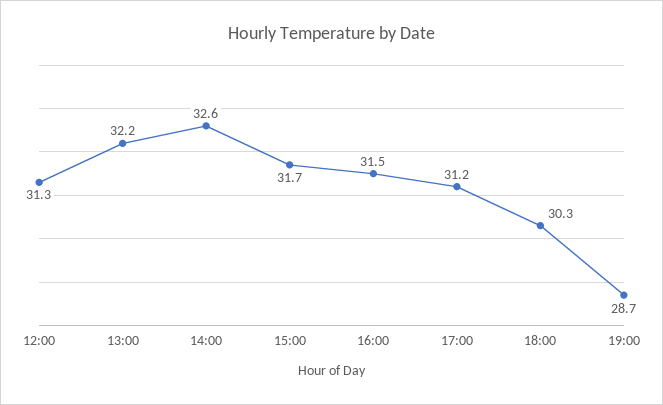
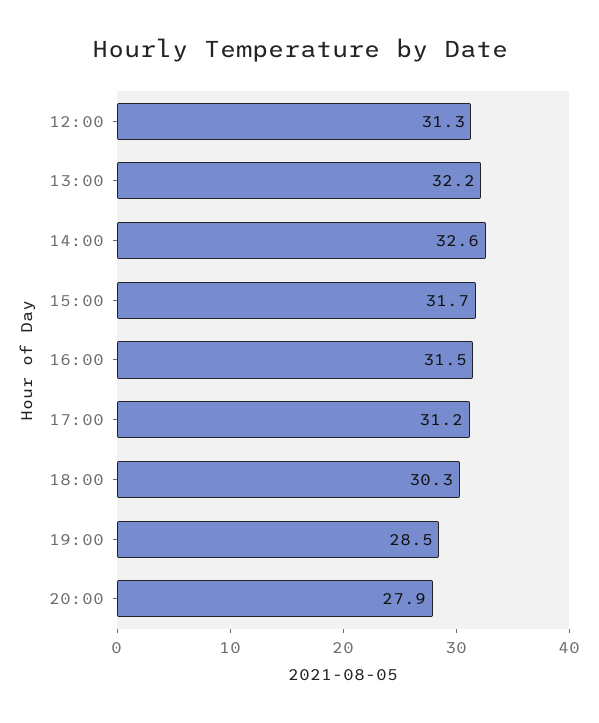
19:00: 28.7 -> 28.5
20:00: none -> 27.9

